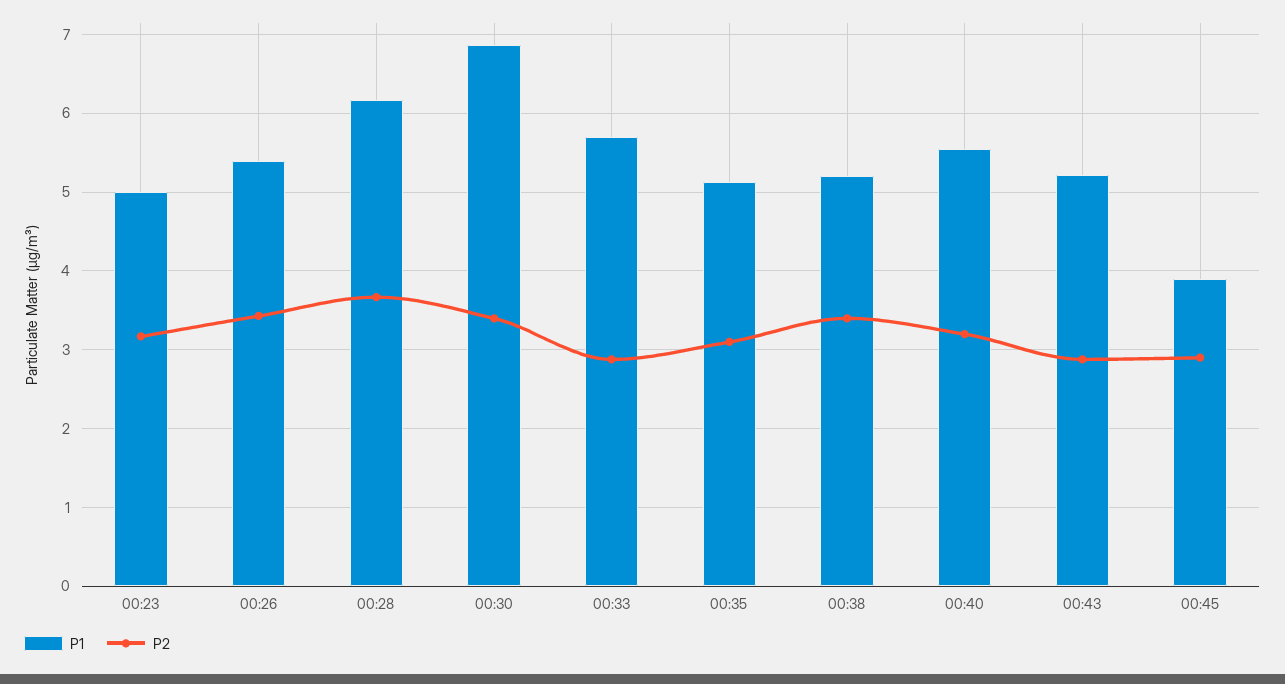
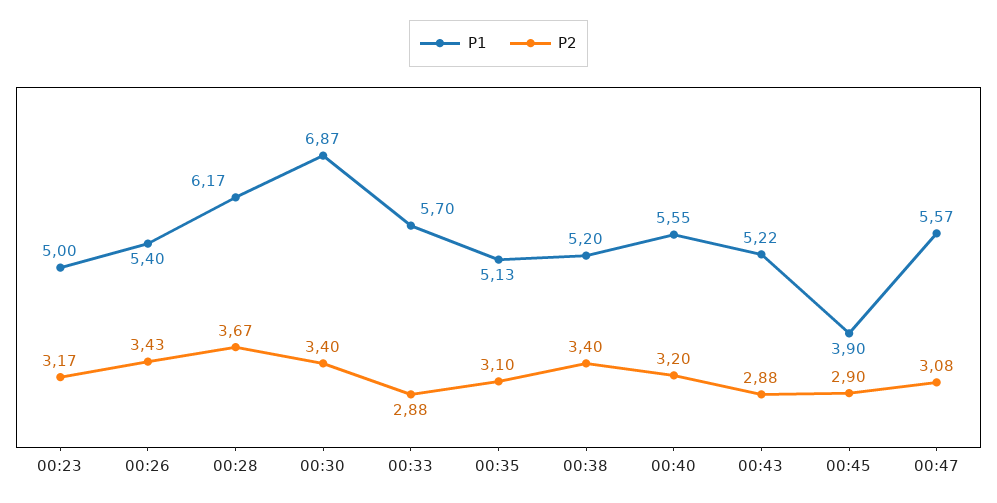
P1, 00:47: none -> 5.57
P2, 00:47: none -> 3.08

